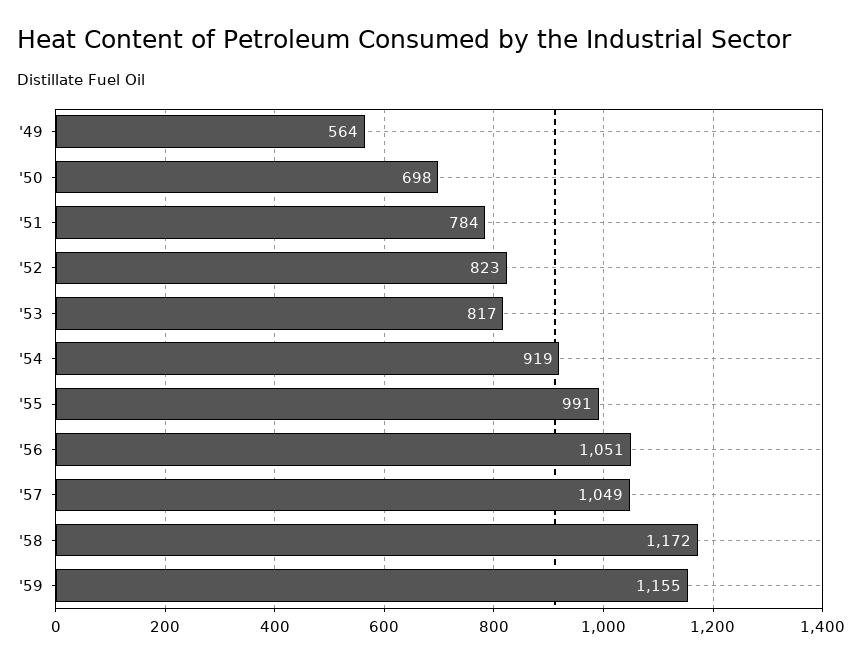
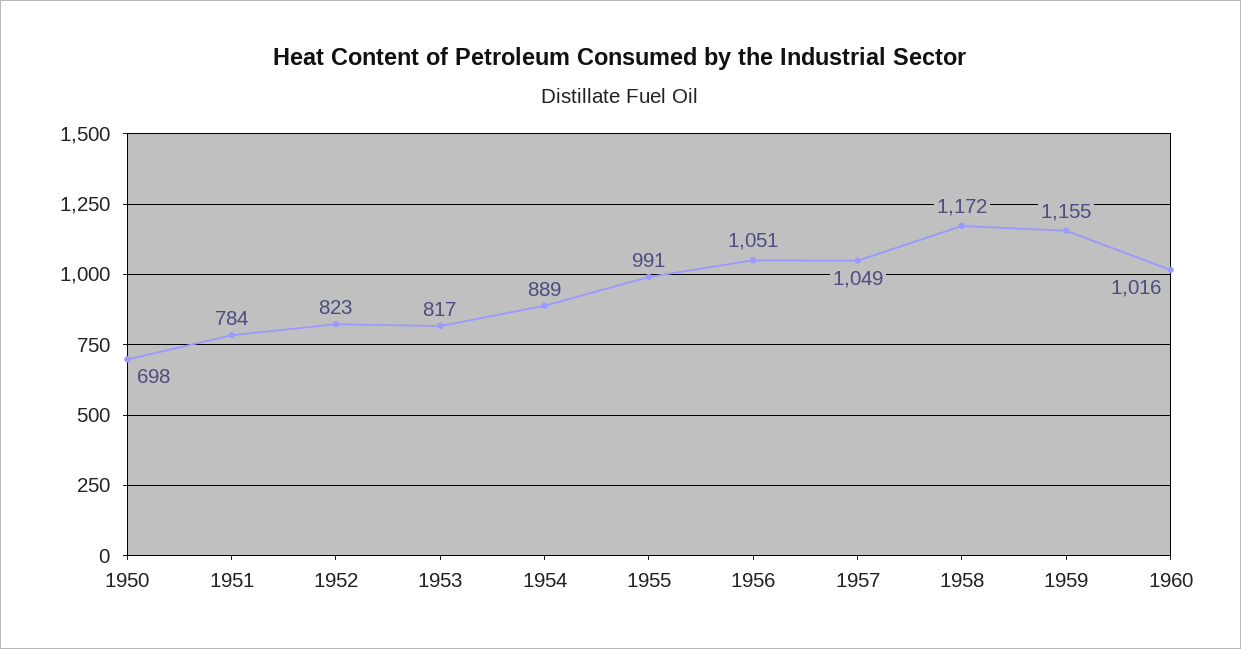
'49: 564 -> none
'54: 919 -> 889
1960: none -> 1016

